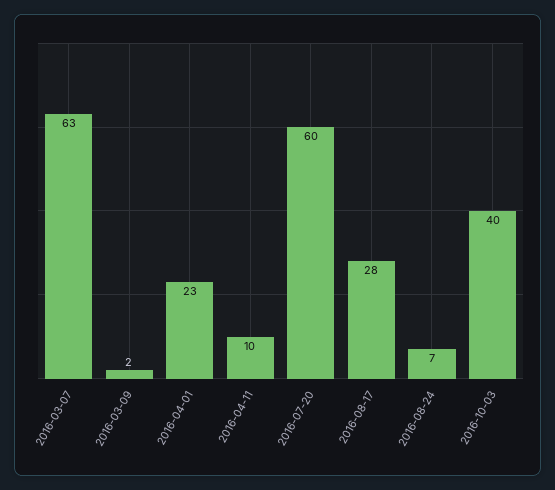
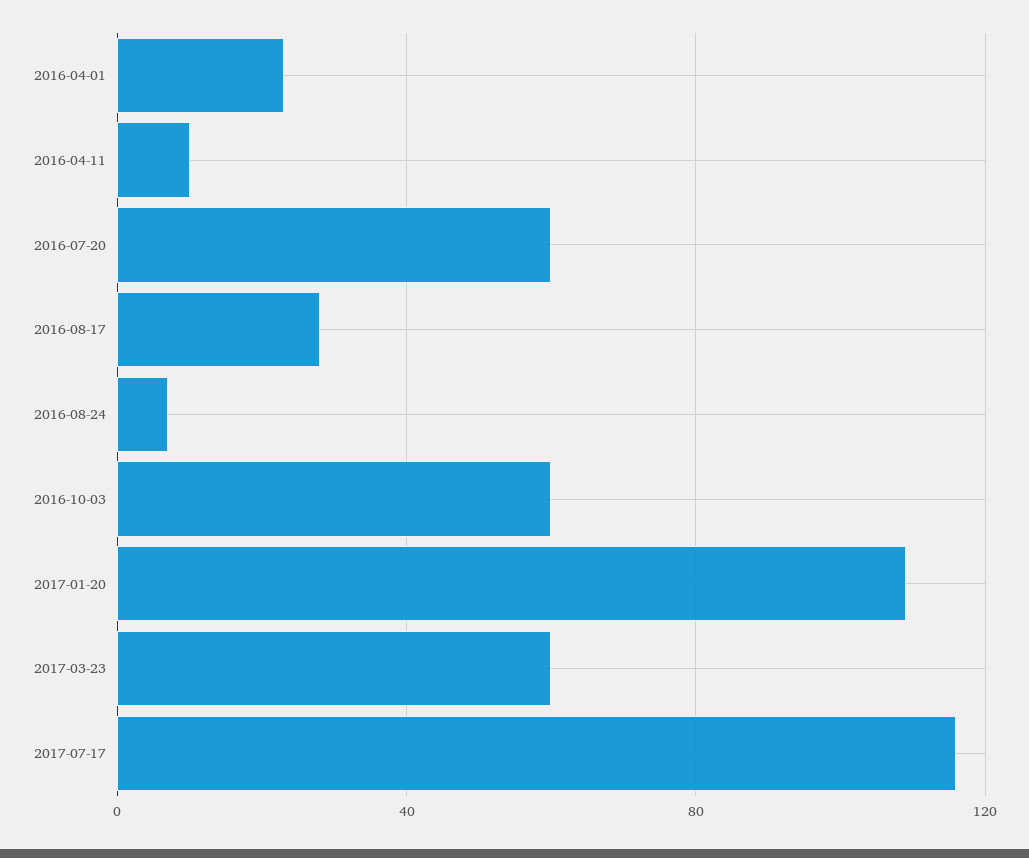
2016-03-07: 63 -> none
2016-03-09: 2 -> none
2016-10-03: 40 -> 60
2017-01-20: none -> 110
2017-03-23: none -> 60
2017-07-17: none -> 115

